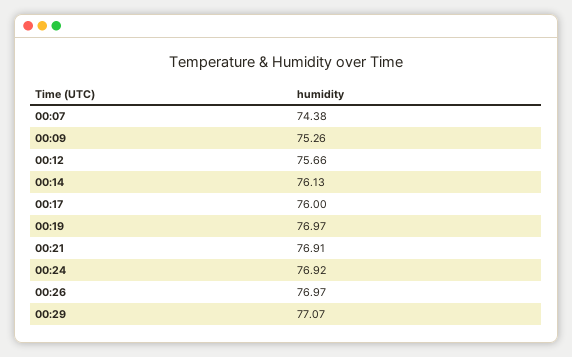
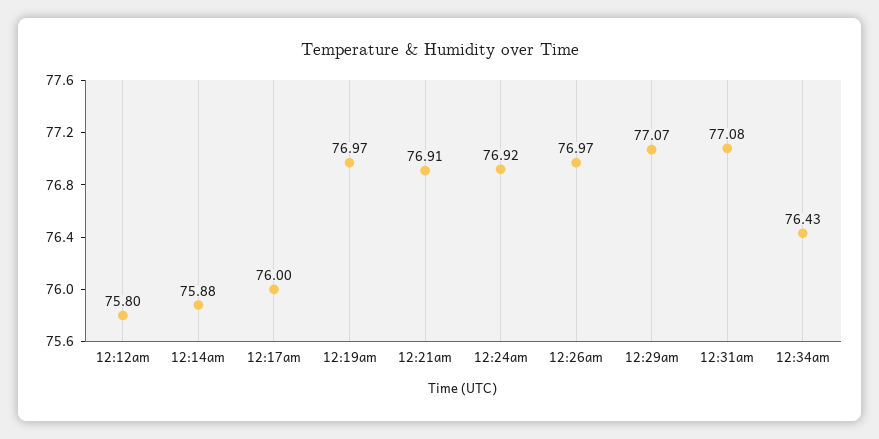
00:07: 74.38 -> none
00:09: 75.26 -> none
00:12: 75.66 -> 75.8
00:14: 76.13 -> 75.88
12:31am: none -> 77.08
12:34am: none -> 76.43

